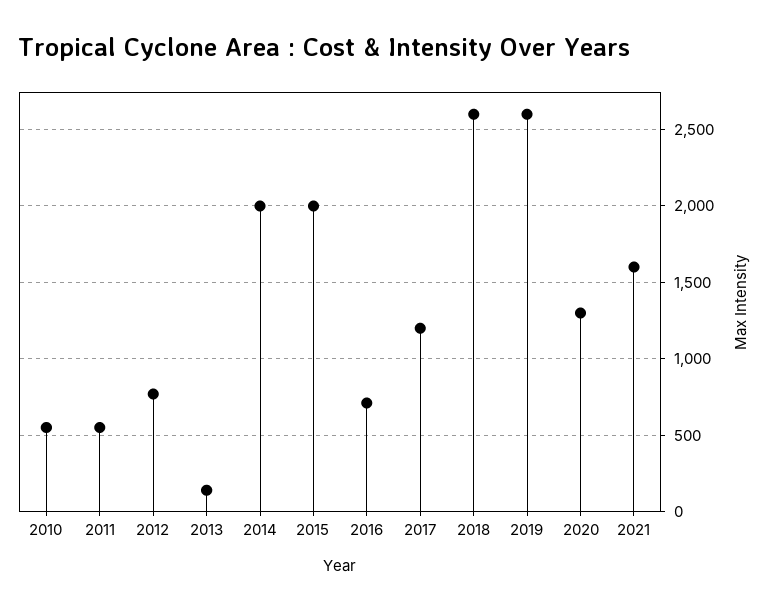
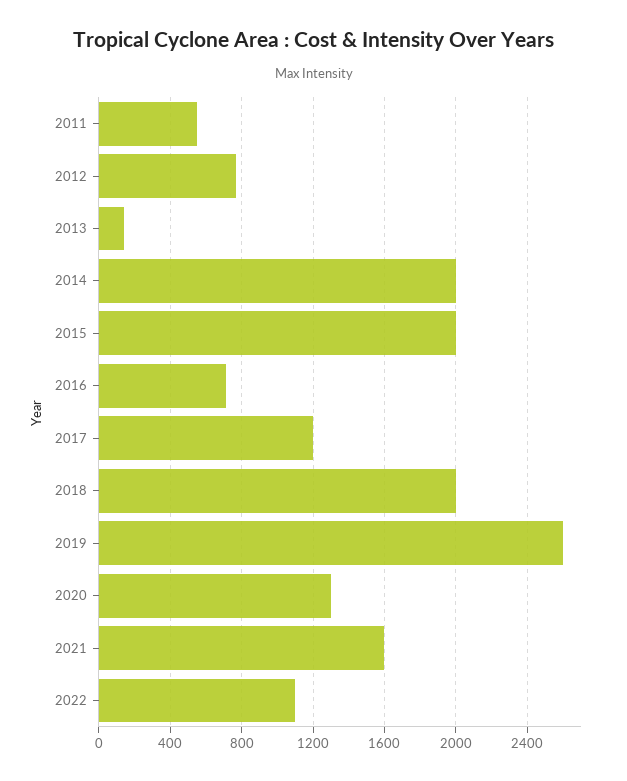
2010: 550 -> none
2018: 2600 -> 2000
2022: none -> 1100

